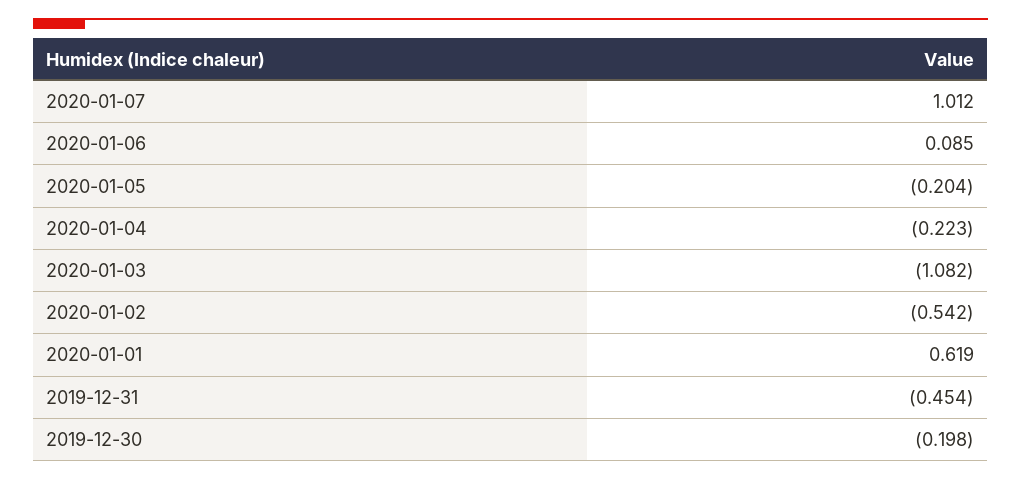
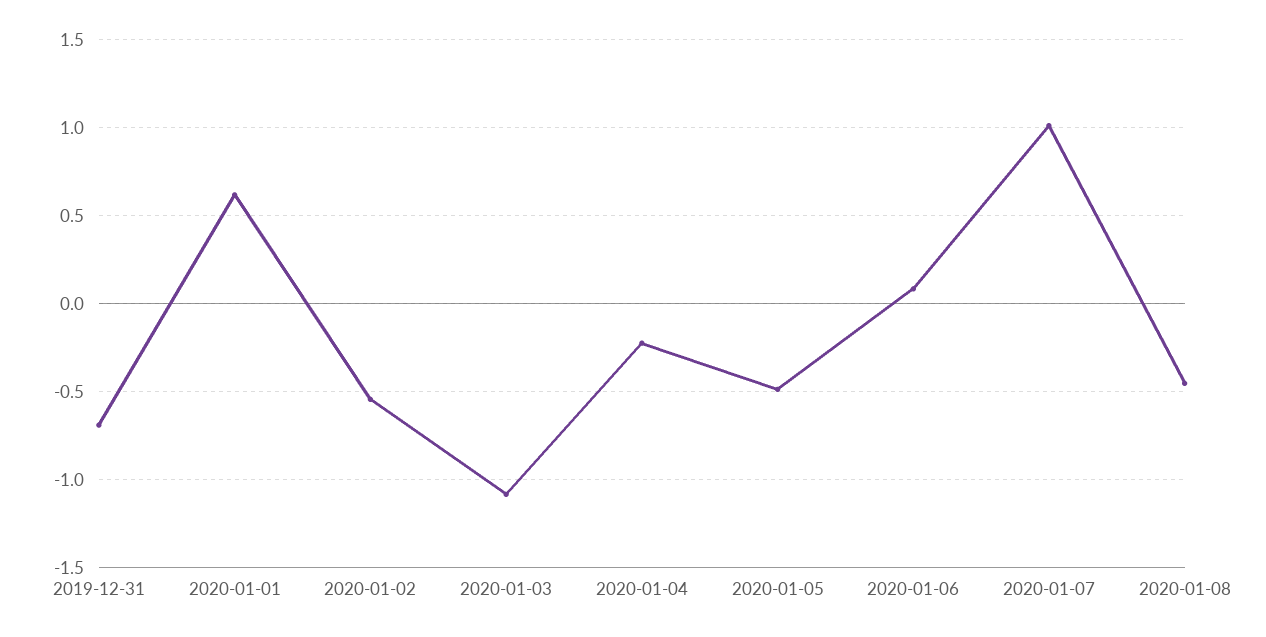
2020-01-05: -0.204 -> -0.5
2019-12-31: -0.454 -> -0.7
2019-12-30: -0.198 -> none
2020-01-08: none -> -0.45

